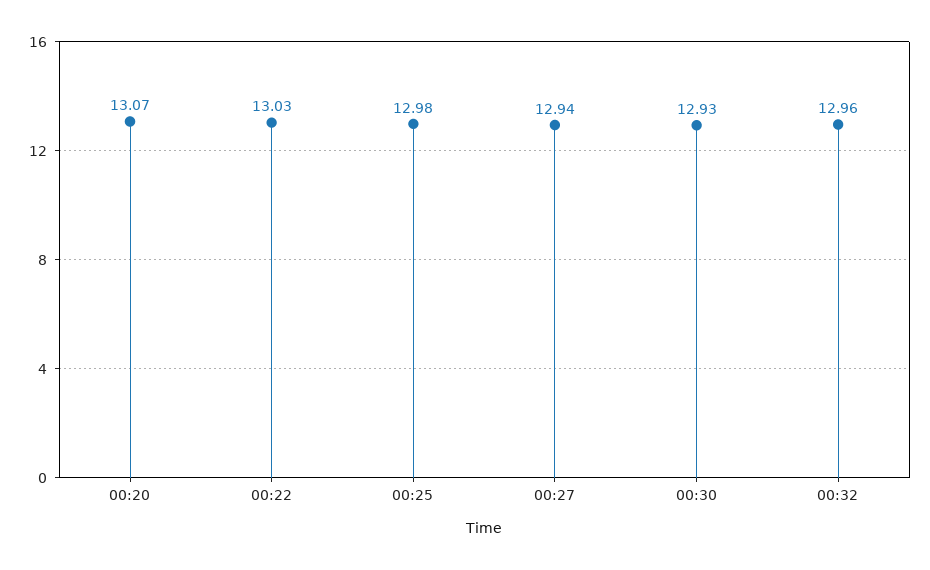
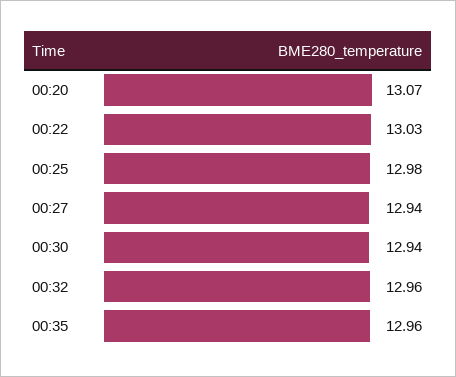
00:30: 12.93 -> 12.94
00:35: none -> 12.96

